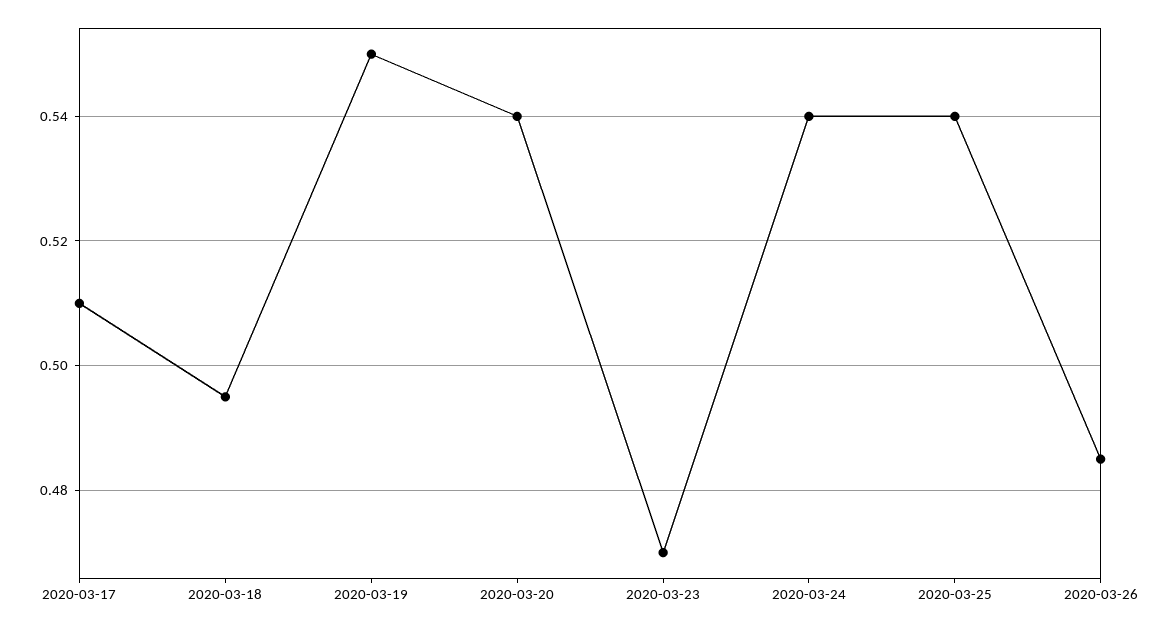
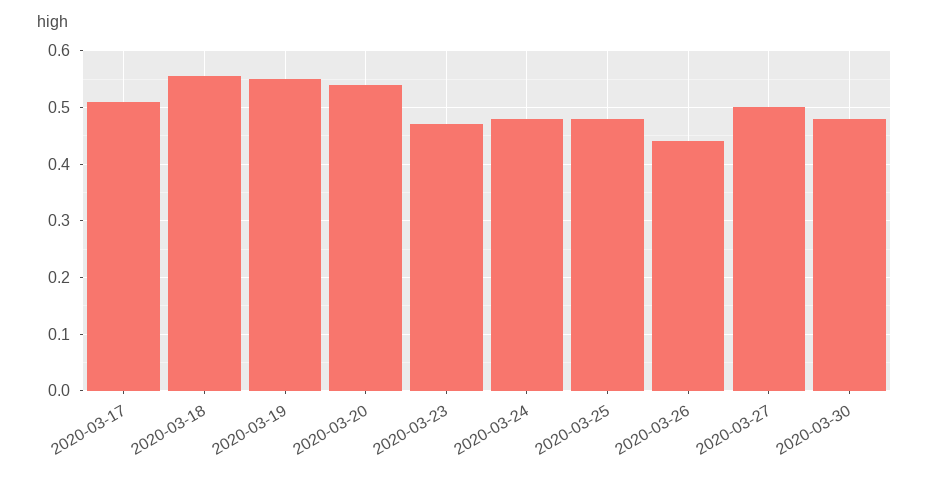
2020-03-18: 0.495 -> 0.56
2020-03-24: 0.54 -> 0.48
2020-03-25: 0.54 -> 0.48
2020-03-26: 0.485 -> 0.44
2020-03-27: none -> 0.5
2020-03-30: none -> 0.48

